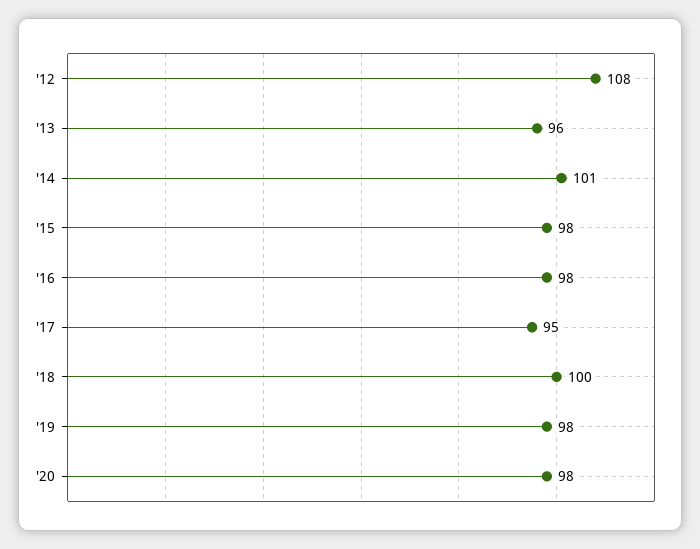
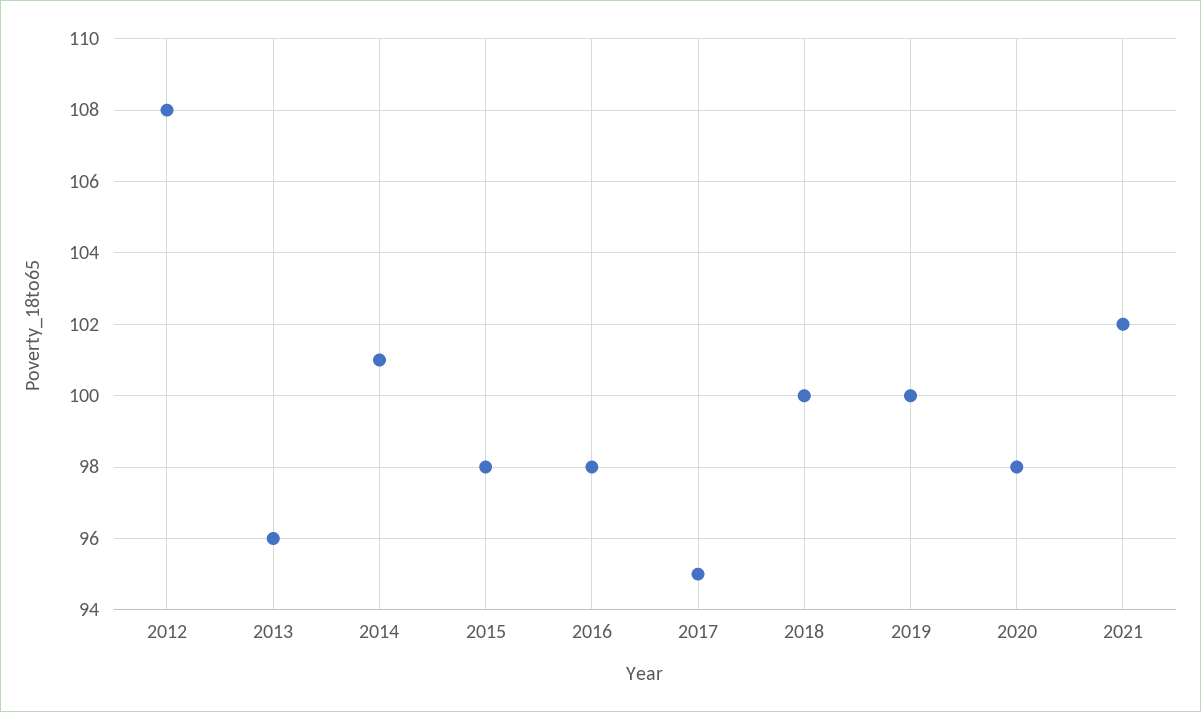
'19: 98 -> 100
2021: none -> 102

